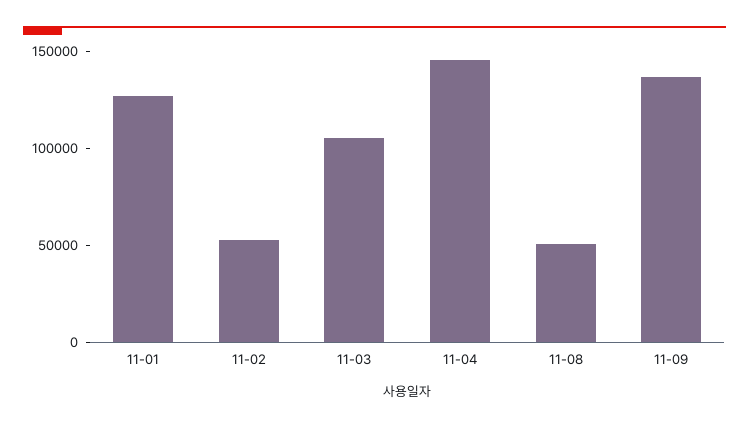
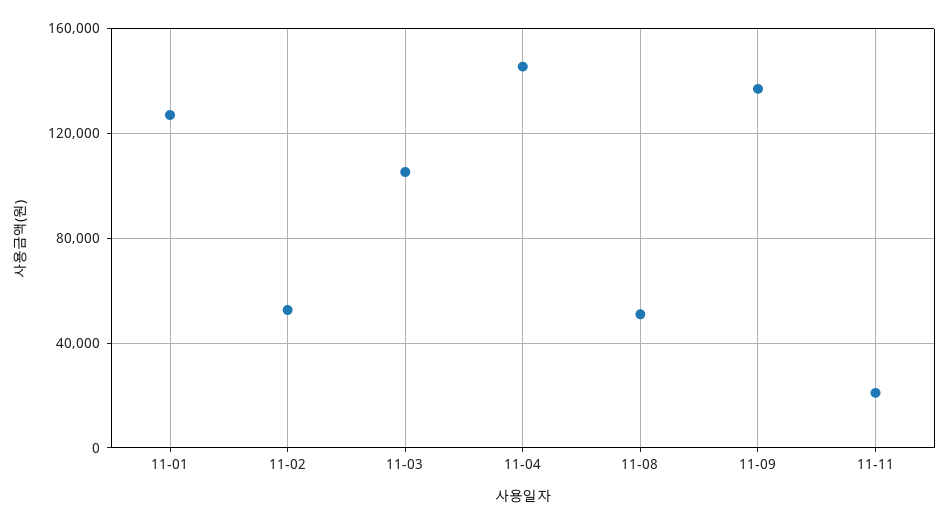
11-11: none -> 20000

